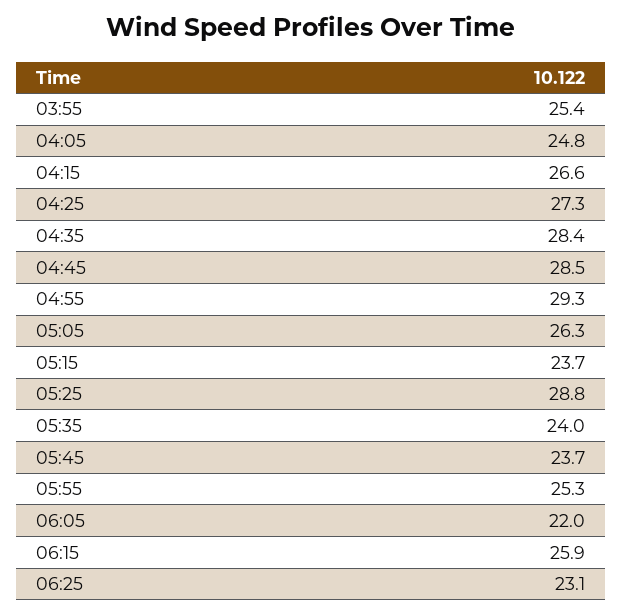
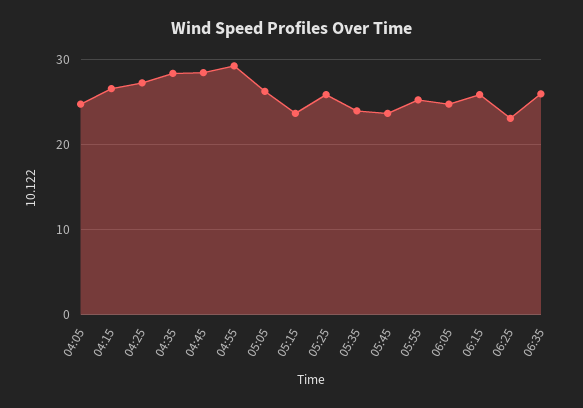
03:55: 25.4 -> none
05:25: 28.8 -> 26
06:05: 22 -> 25
06:35: none -> 26

